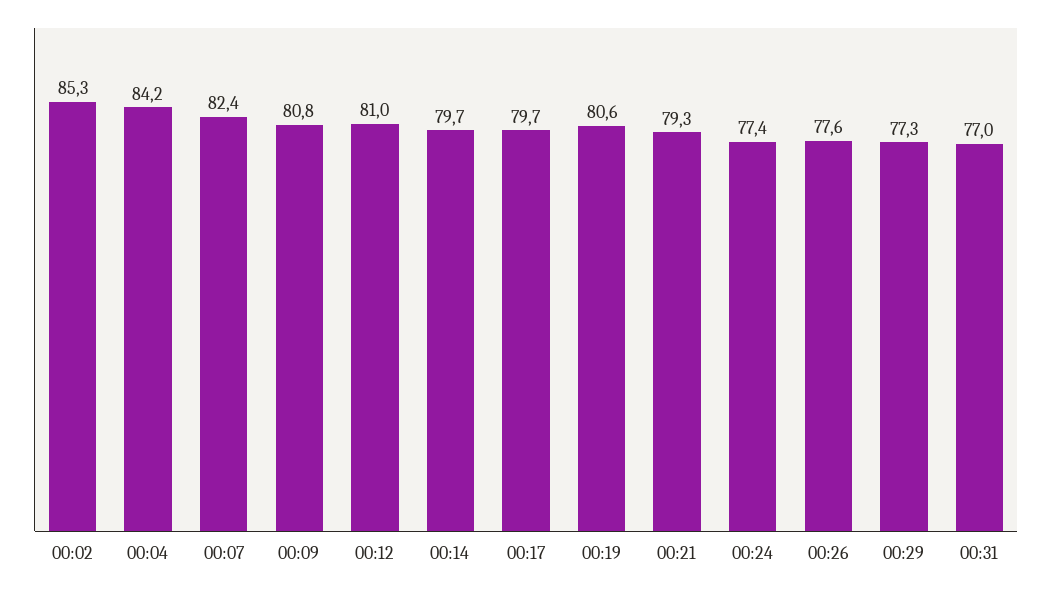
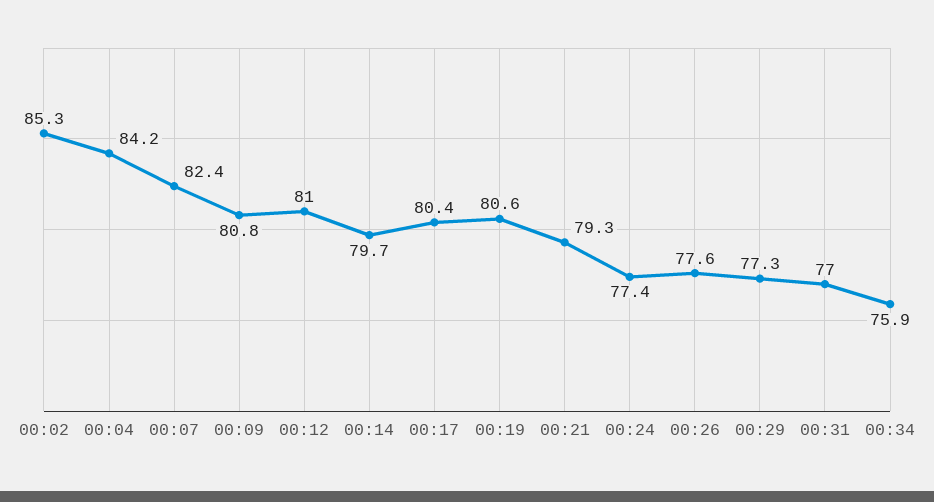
00:17: 79.7 -> 80.4
00:34: none -> 75.9

